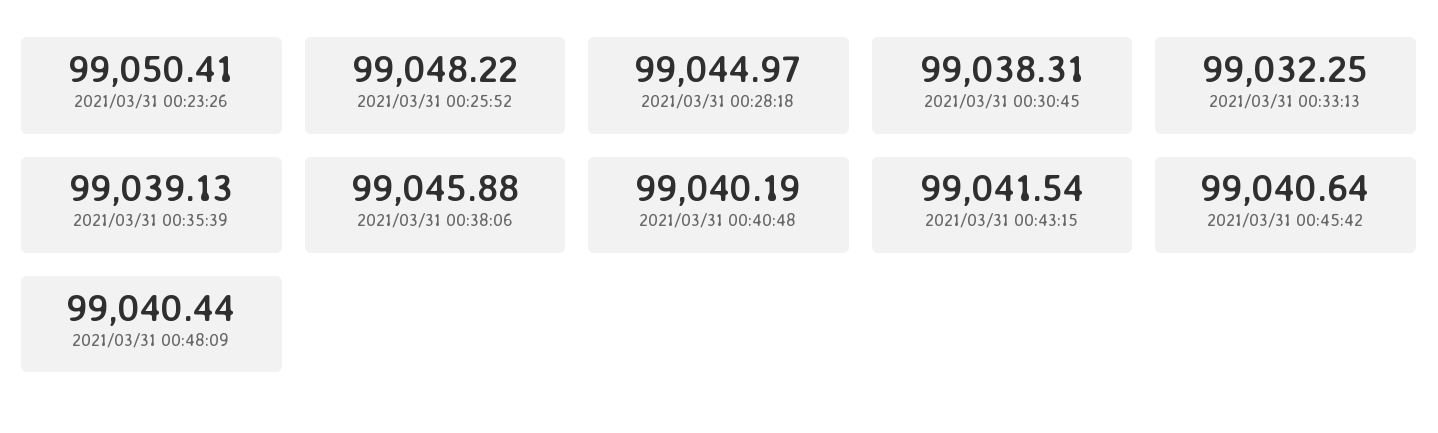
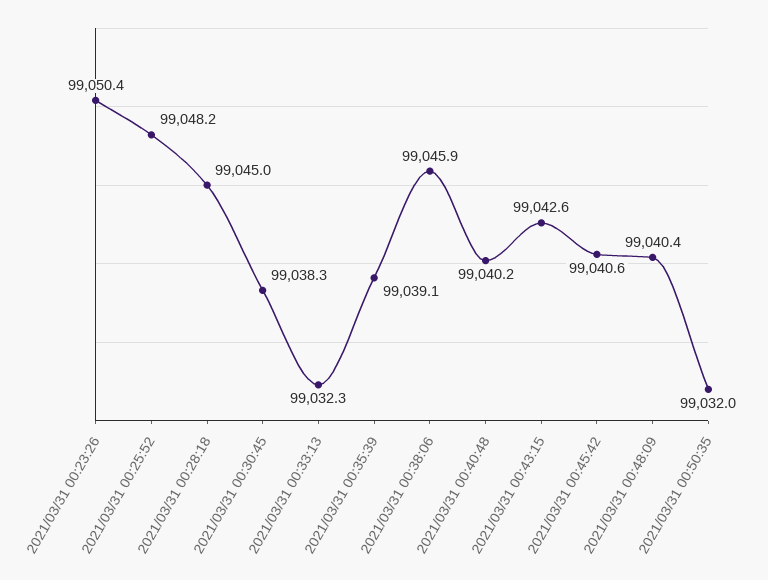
2021/03/31 00:43:15: 99041.54 -> 99042.6
2021/03/31 00:50:35: none -> 99032

